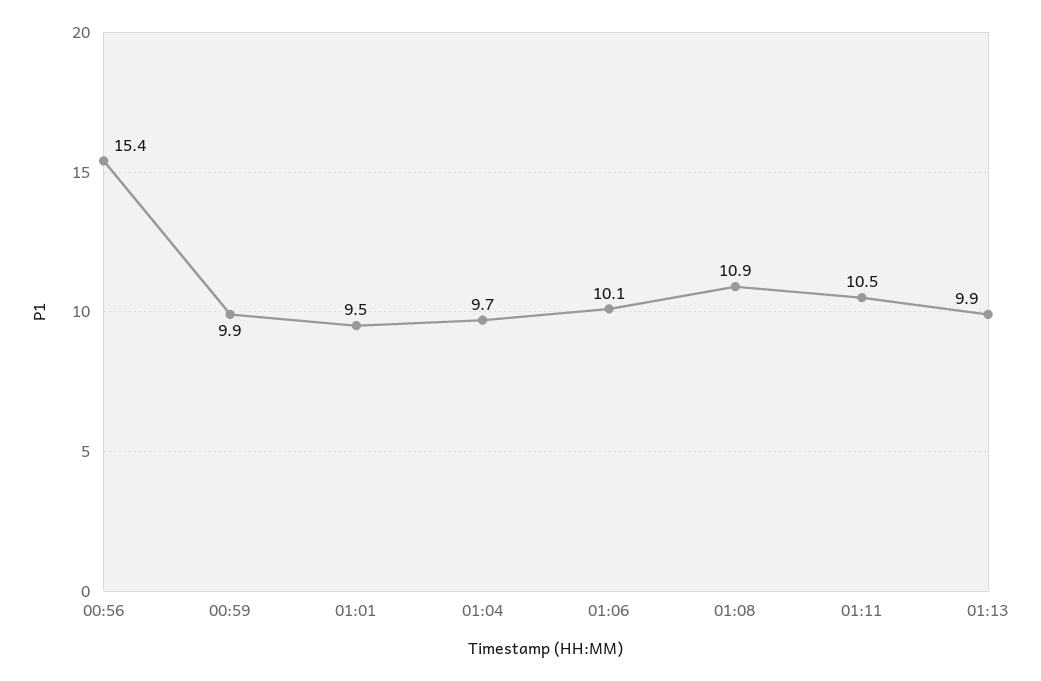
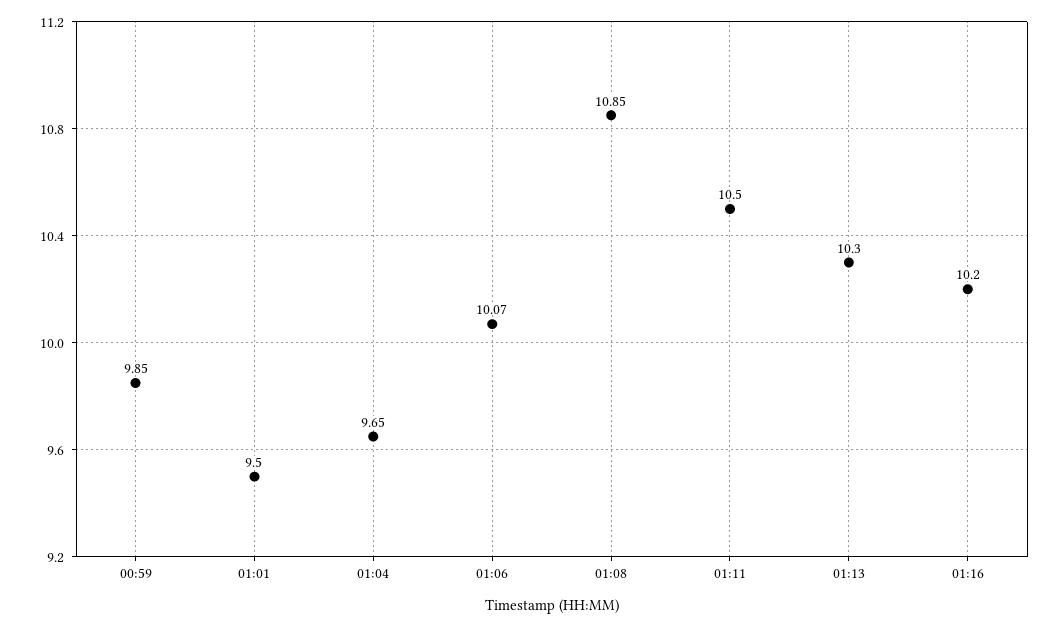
00:56: 15.4 -> none
01:13: 9.9 -> 10.3
01:16: none -> 10.2

